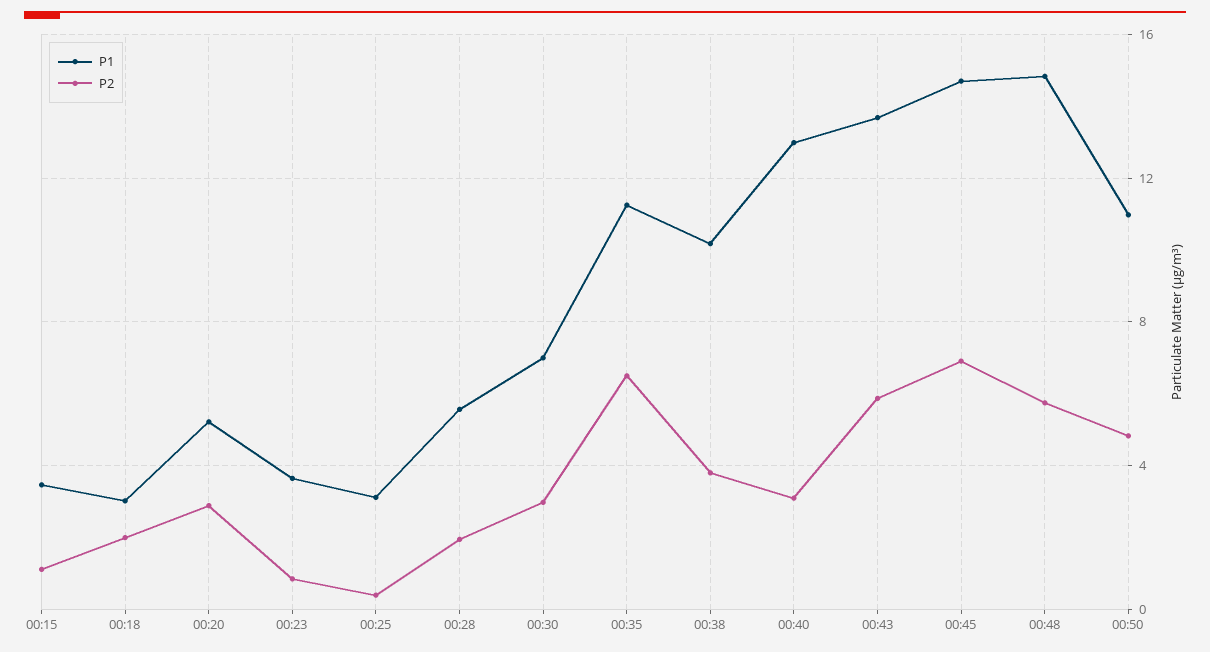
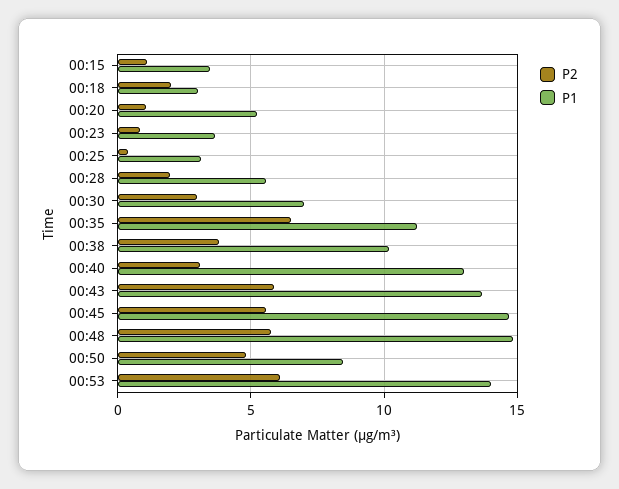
P2, 00:20: 3 -> 1
P2, 00:45: 7 -> 5.5
P1, 00:50: 11 -> 8.5
P2, 00:53: none -> 6
P1, 00:53: none -> 14

